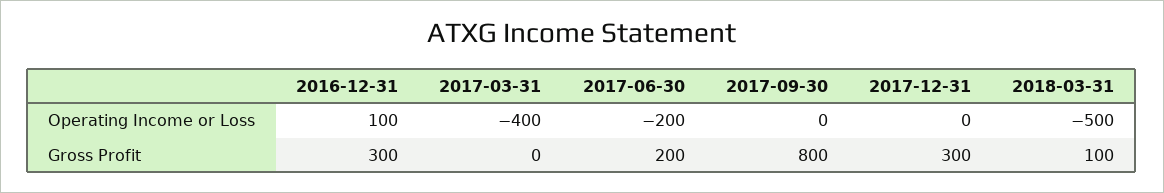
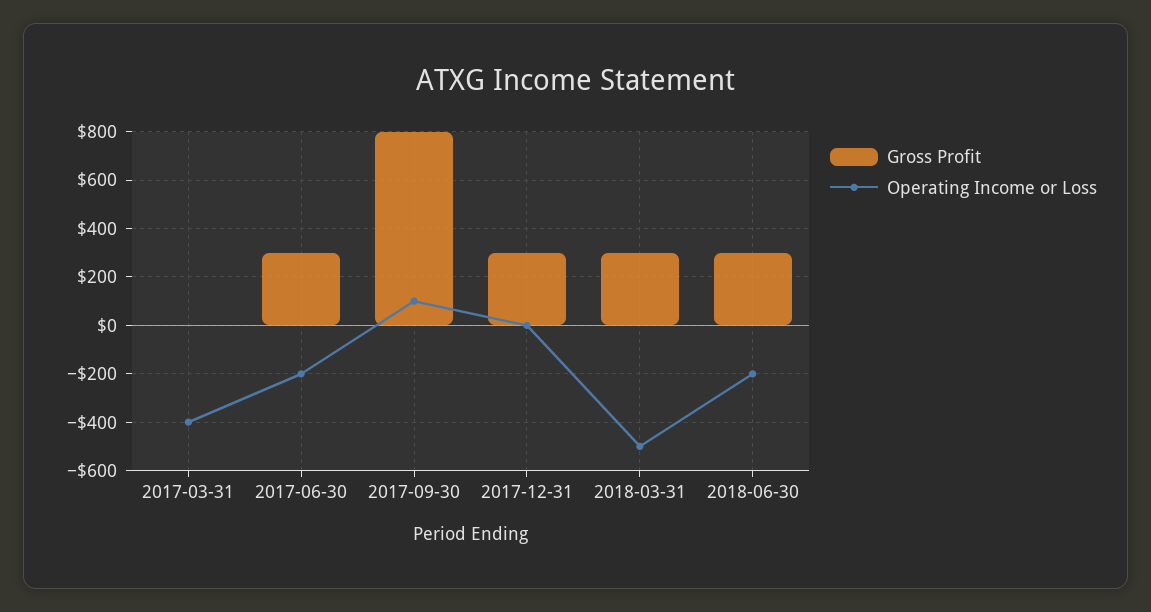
Operating Income or Loss, 2016-12-31: 100 -> none
Operating Income or Loss, 2017-09-30: 0 -> 100
Gross Profit, 2016-12-31: 300 -> none
Gross Profit, 2017-06-30: 200 -> 300
Gross Profit, 2018-03-31: 100 -> 300
Gross Profit, 2018-06-30: none -> 300
Operating Income or Loss, 2018-06-30: none -> -200

